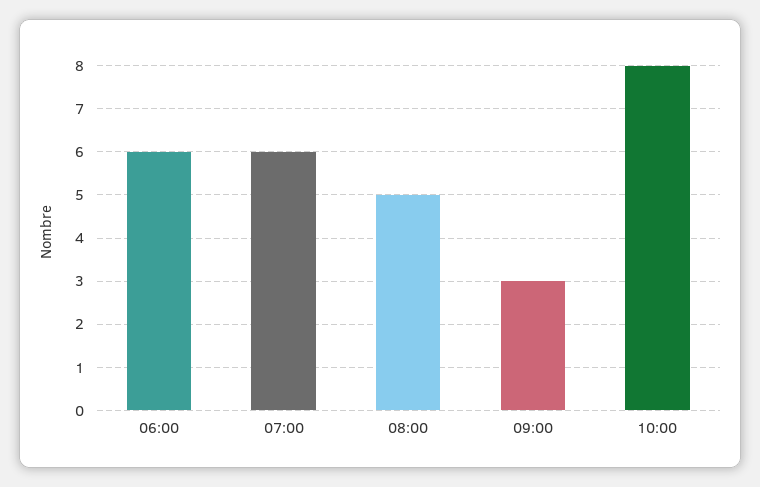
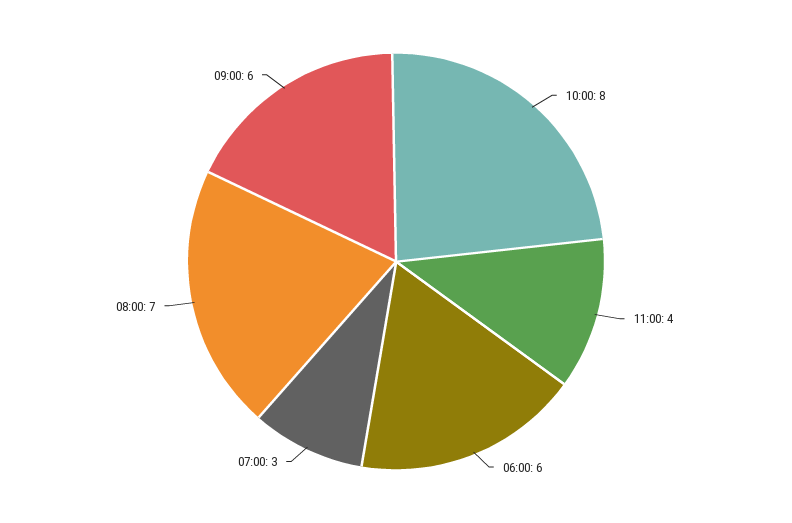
07:00: 6 -> 3
08:00: 5 -> 7
09:00: 3 -> 6
11:00: none -> 4

